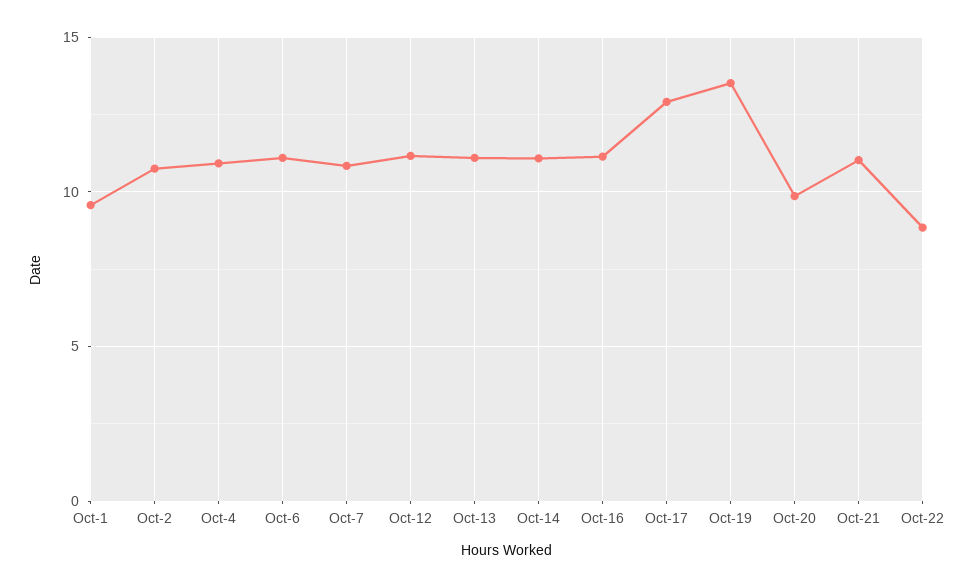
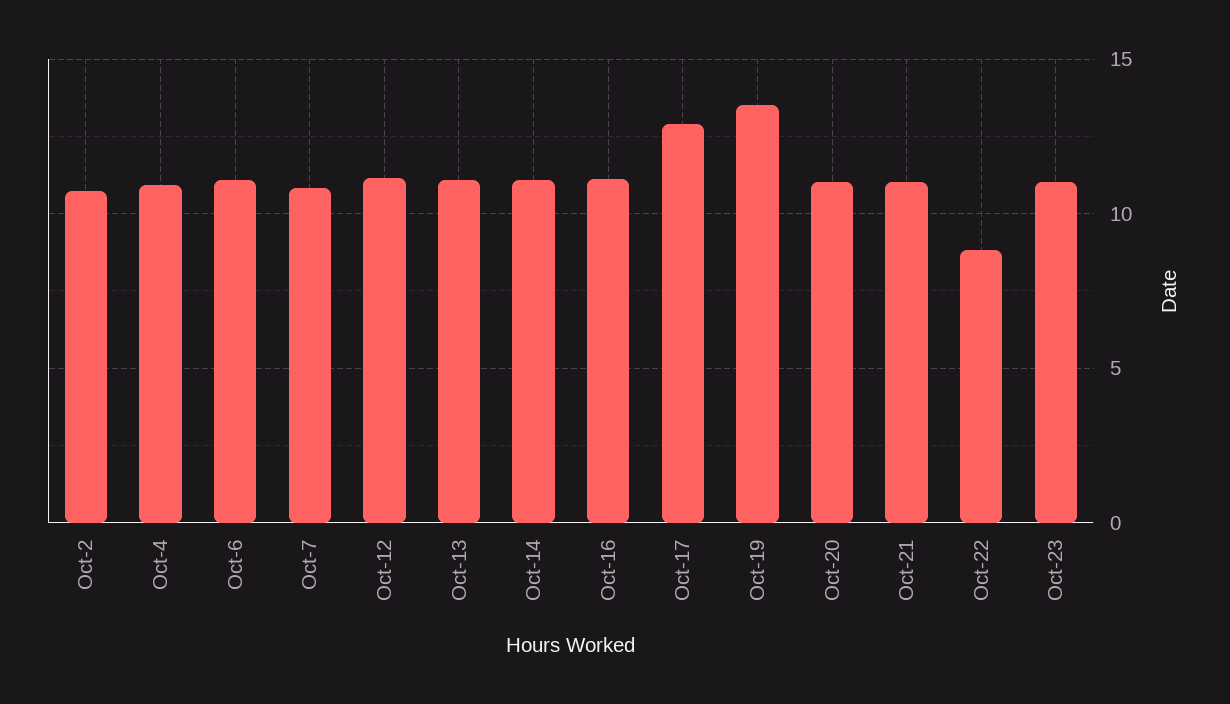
Oct-1: 9.5 -> none
Oct-20: 10 -> 11
Oct-23: none -> 11

